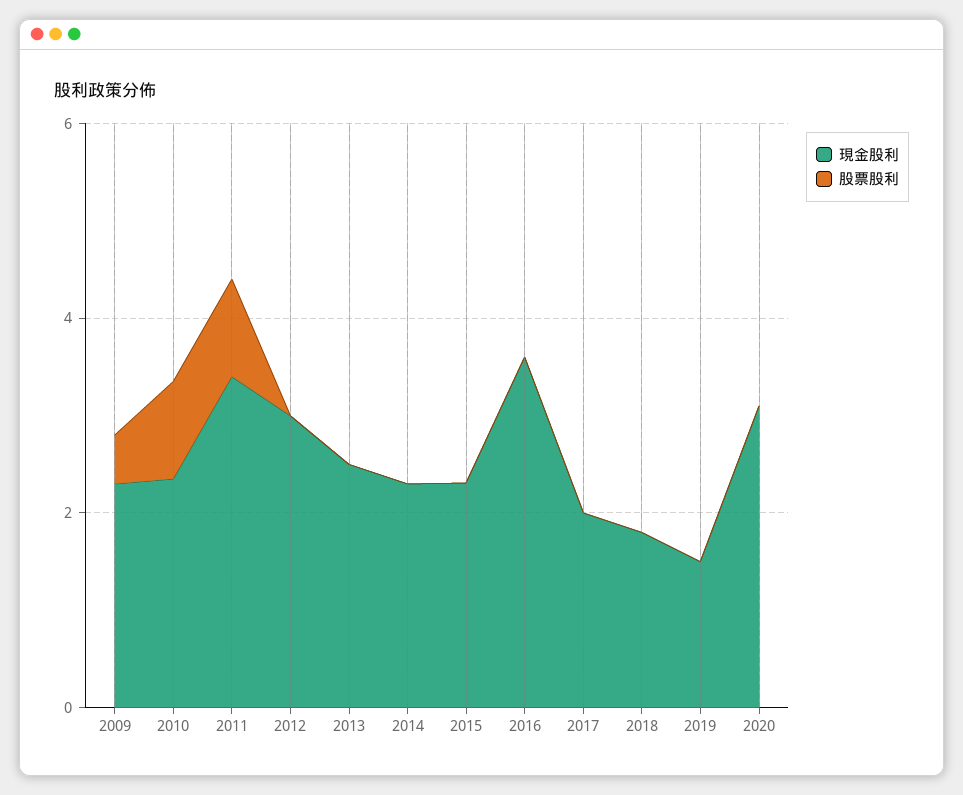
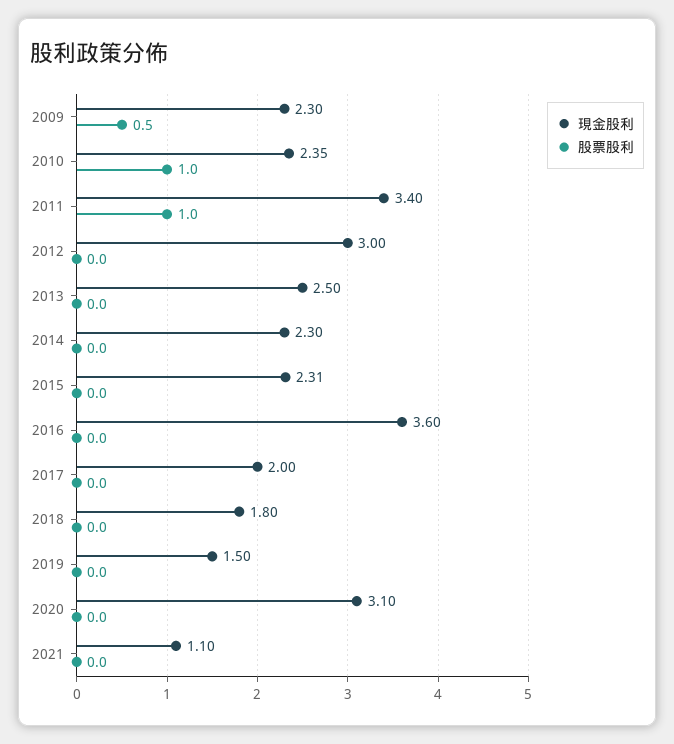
現金股利, 2021: none -> 1.1
股票股利, 2021: none -> 0

